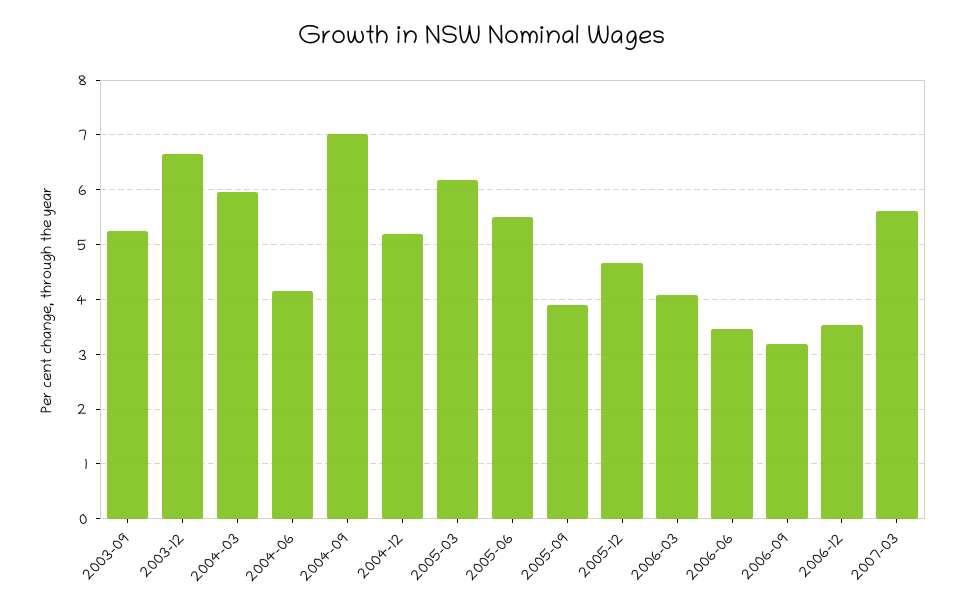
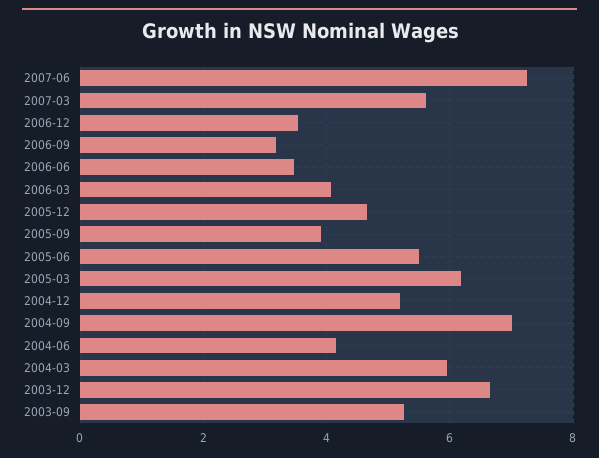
2007-06: none -> 7.2

